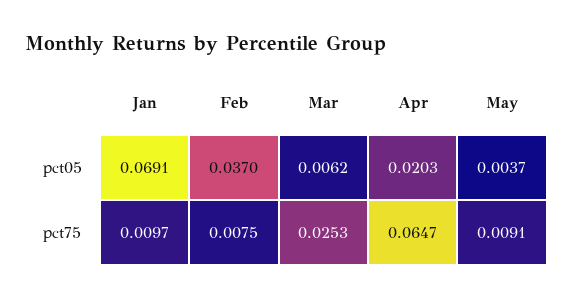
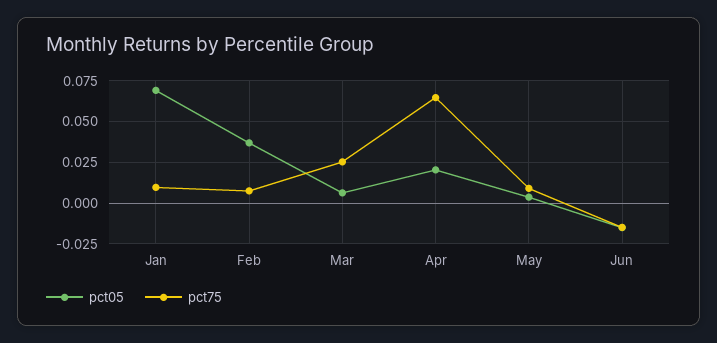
pct05, Jun: none -> -0.015
pct75, Jun: none -> -0.015

